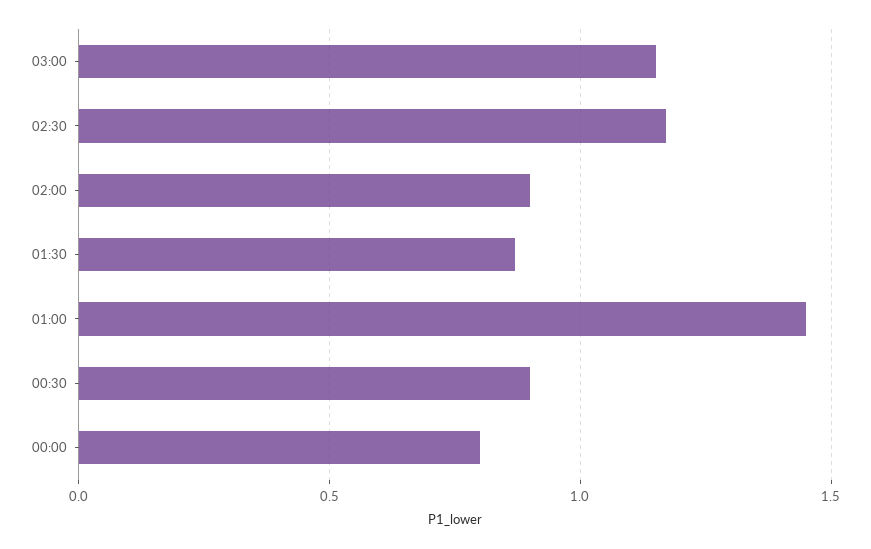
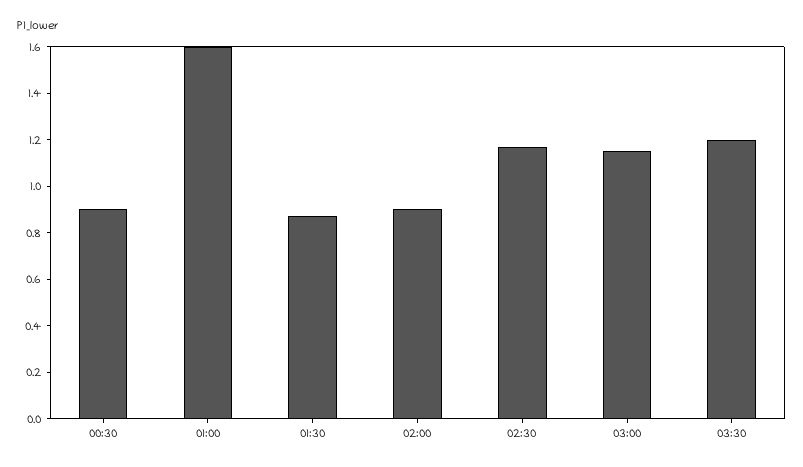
01:00: 1.45 -> 1.6
00:00: 0.8 -> none
03:30: none -> 1.2

